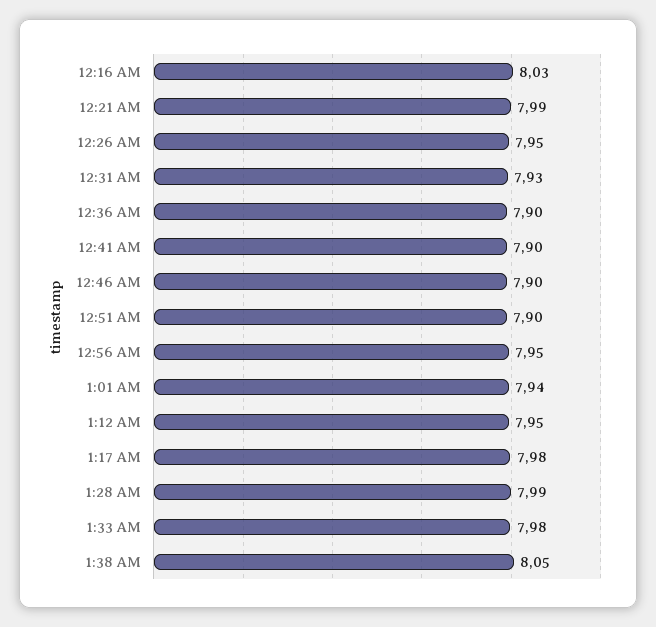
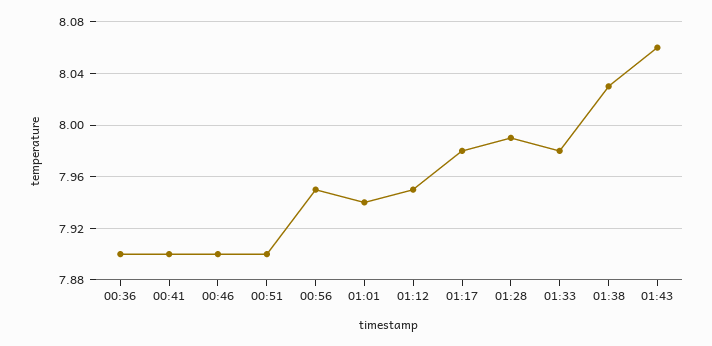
12:16 AM: 8.03 -> none
12:21 AM: 7.99 -> none
12:26 AM: 7.95 -> none
12:31 AM: 7.93 -> none
1:38 AM: 8.05 -> 8.03
01:43: none -> 8.06

